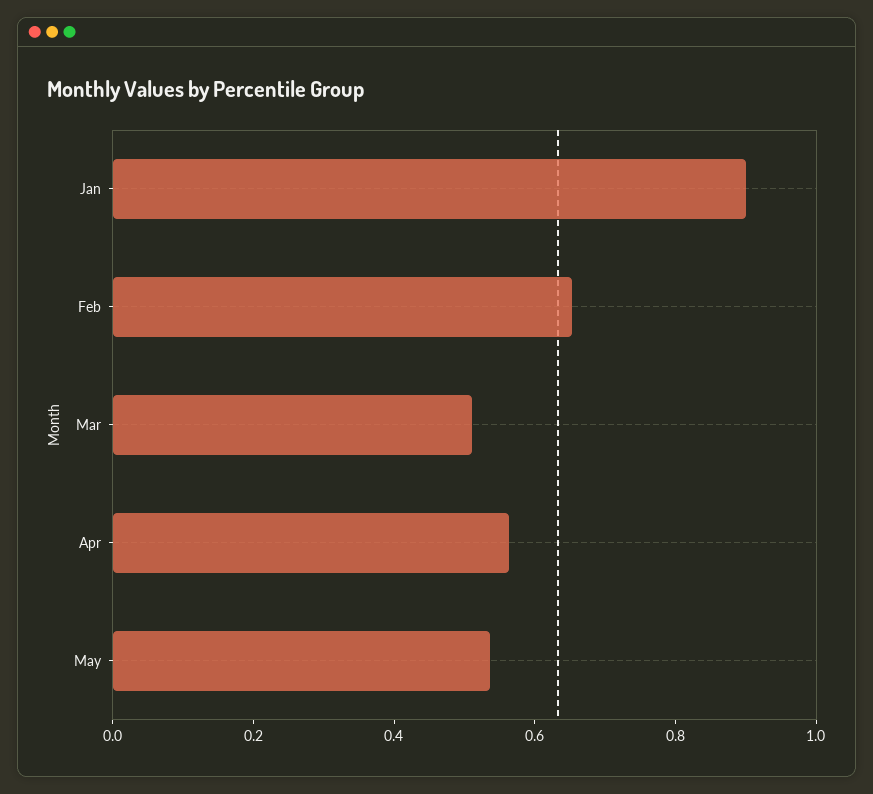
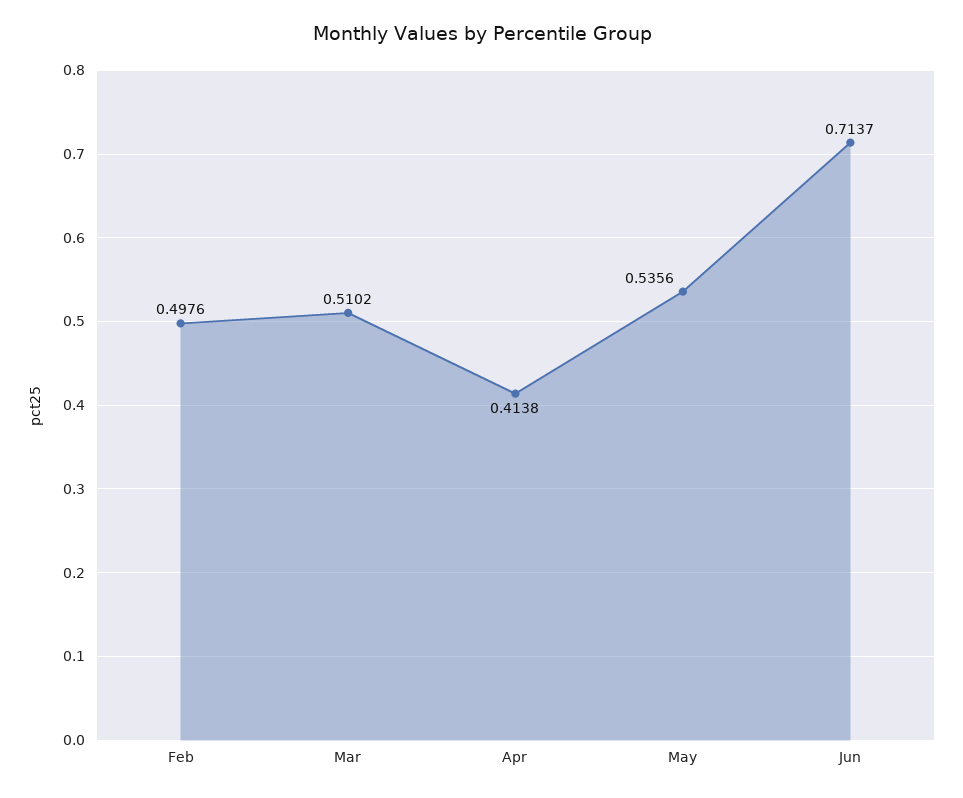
Jan: 0.9 -> none
Feb: 0.65 -> 0.4976
Apr: 0.55 -> 0.4138
Jun: none -> 0.7137

